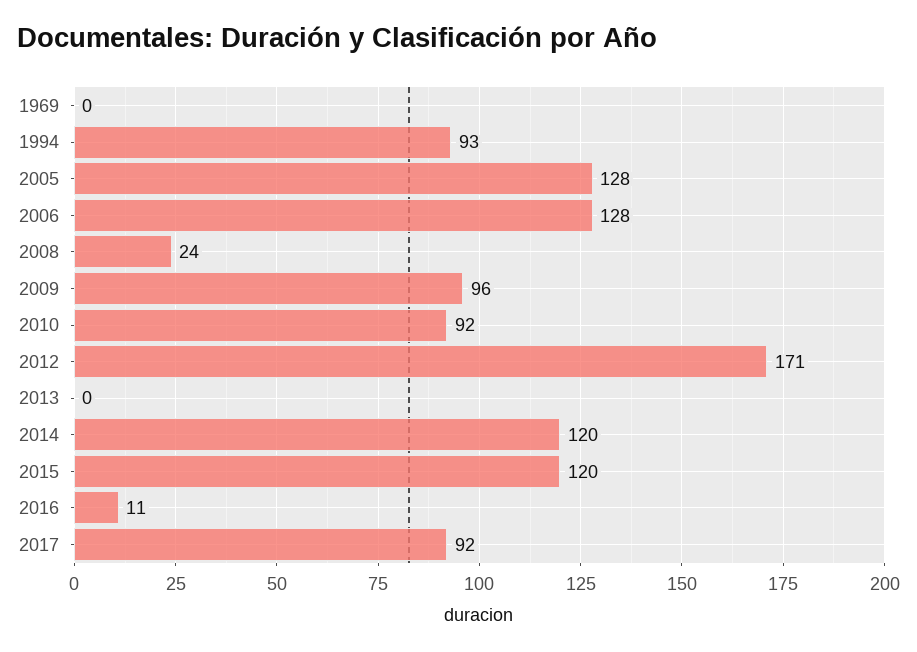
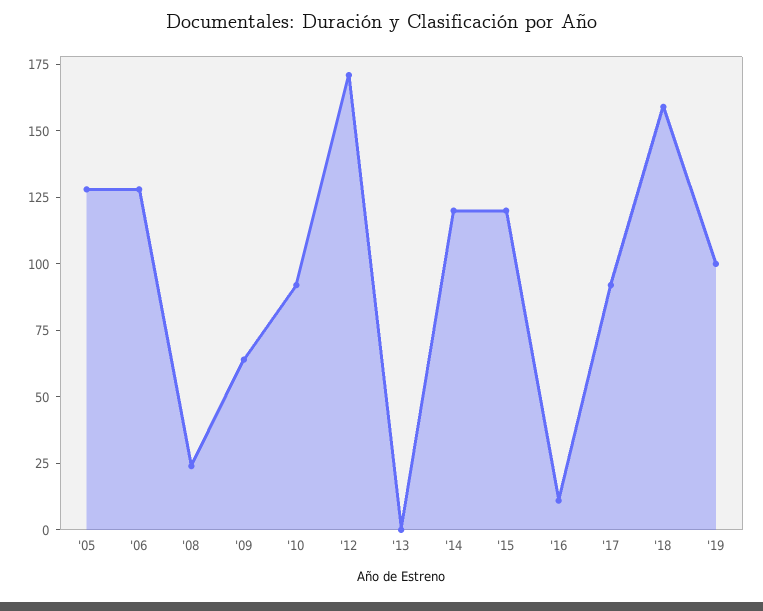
1969: 0 -> none
1994: 93 -> none
2009: 96 -> 65
'18: none -> 160
'19: none -> 100

